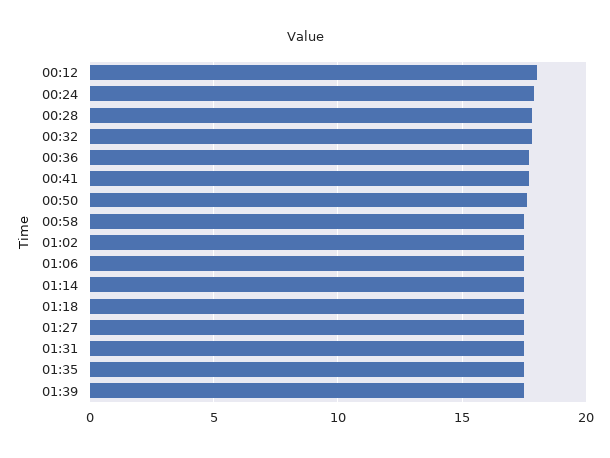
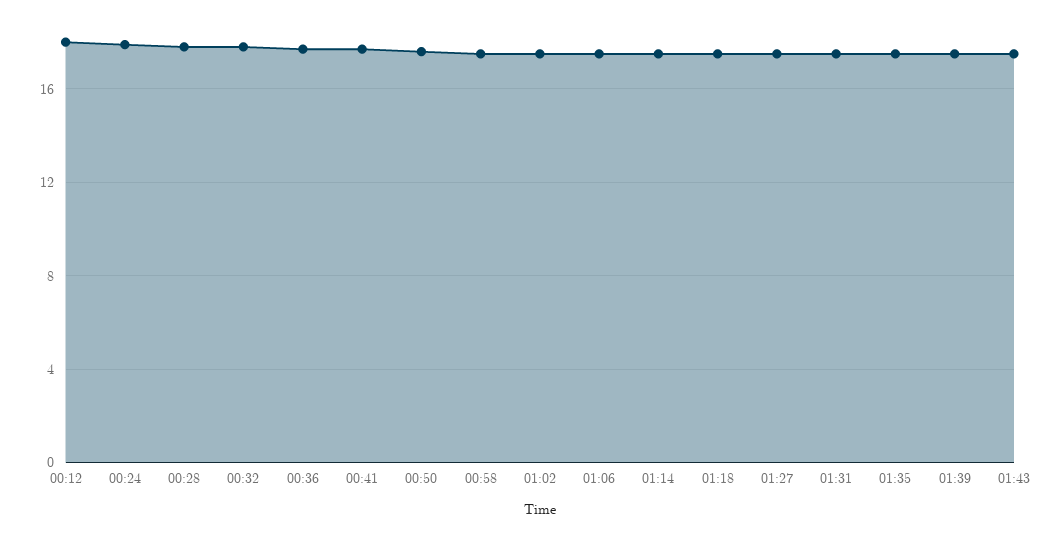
01:43: none -> 17.5

